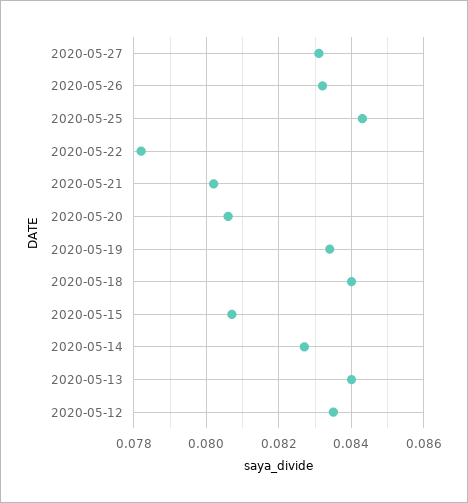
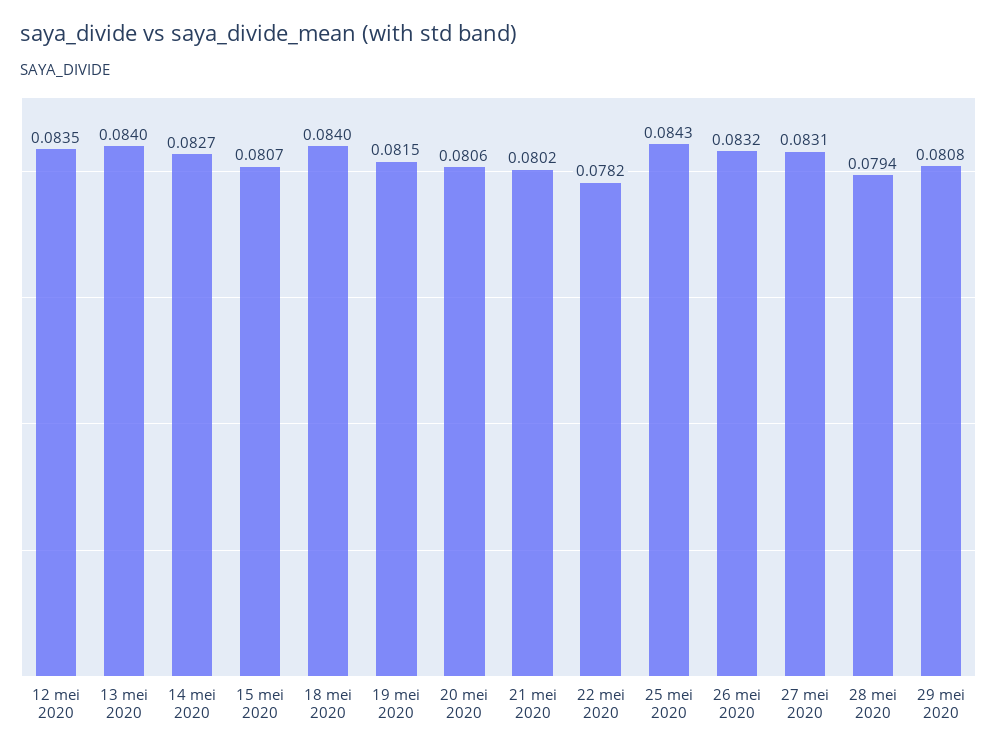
2020-05-19: 0.0835 -> 0.0815
28 mei 2020: none -> 0.0794
29 mei 2020: none -> 0.0808

